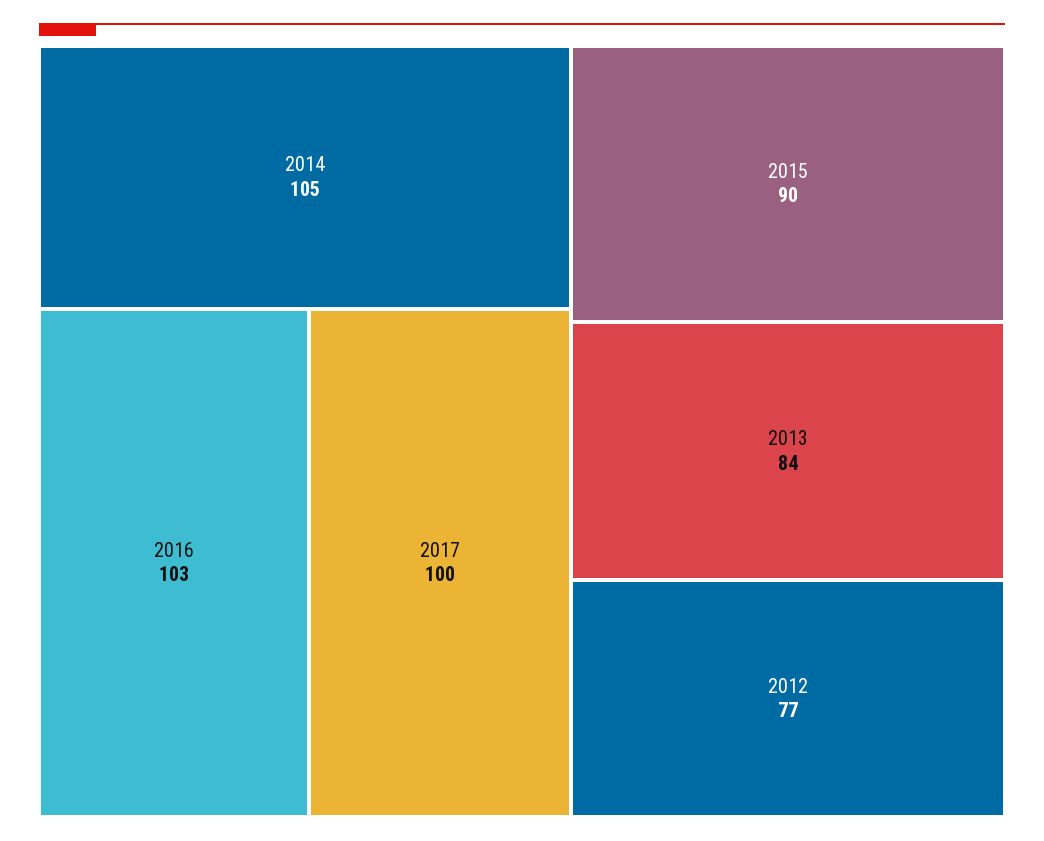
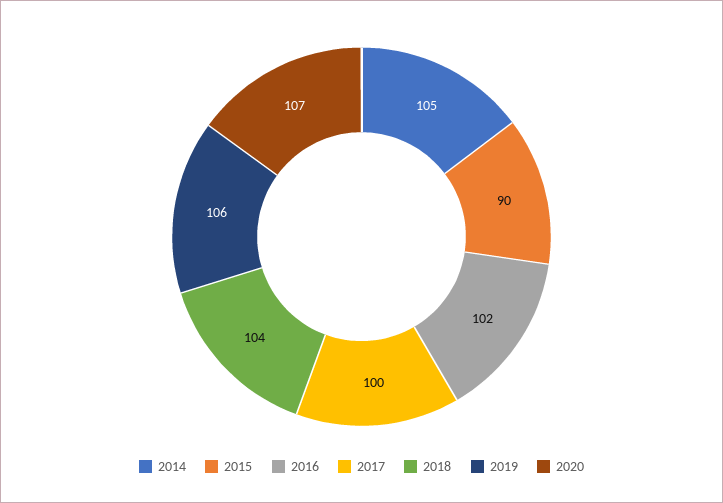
2016: 103 -> 102
2013: 84 -> none
2012: 77 -> none
2018: none -> 104
2019: none -> 106
2020: none -> 107

